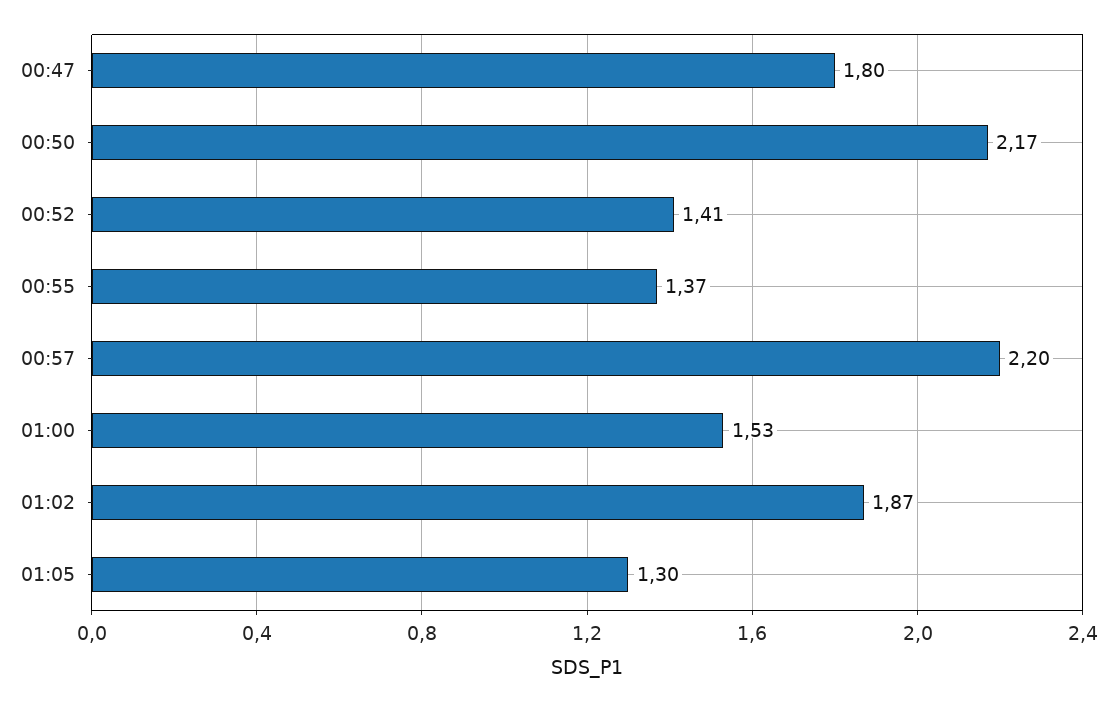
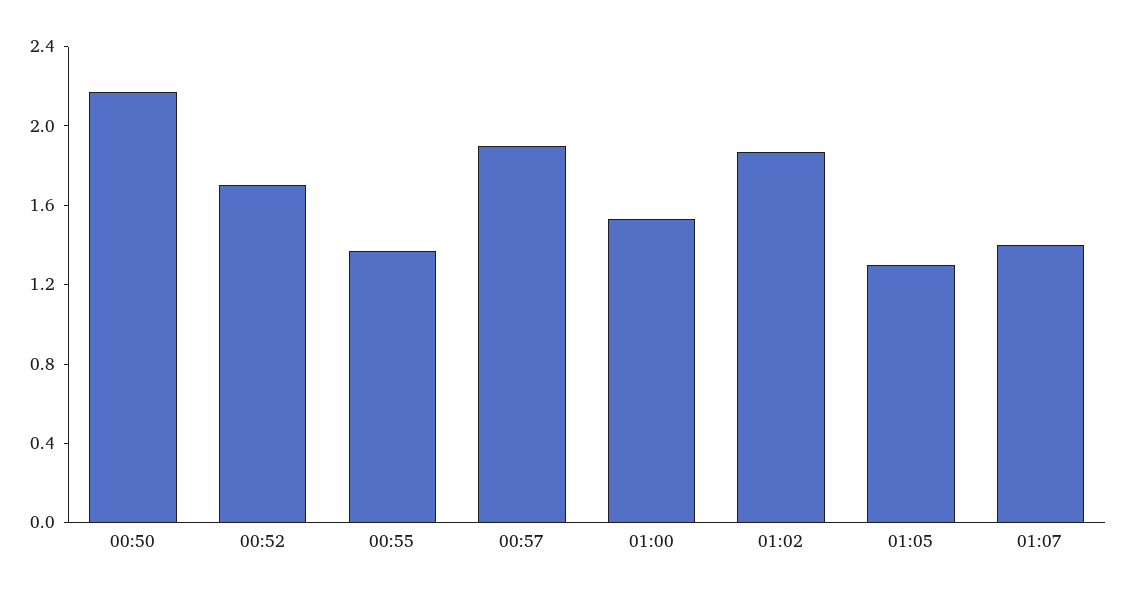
00:47: 1.8 -> none
00:52: 1.41 -> 1.7
00:57: 2.2 -> 1.9
01:07: none -> 1.4

